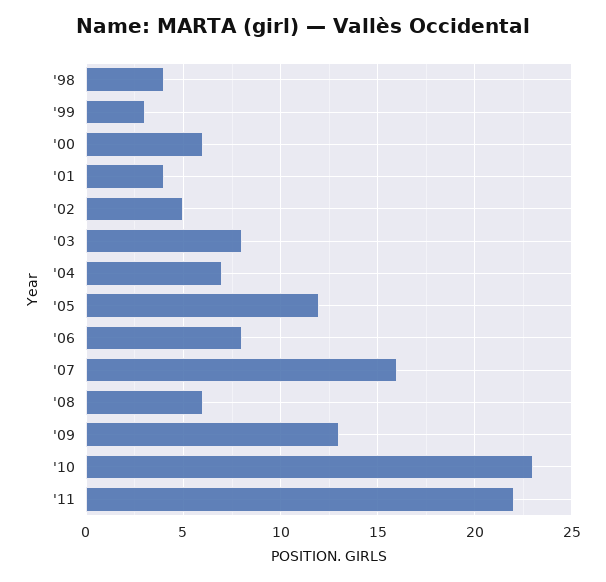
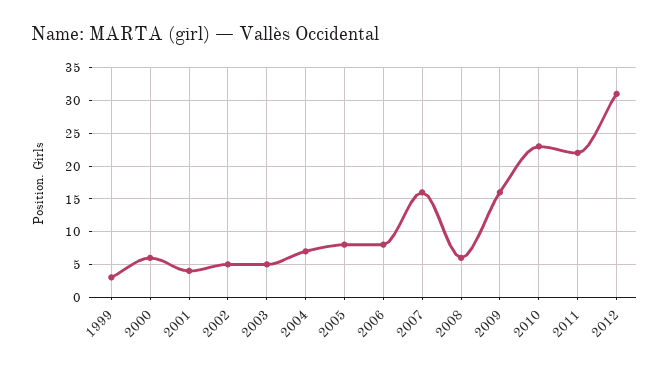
'98: 4 -> none
'03: 8 -> 5
'05: 12 -> 8
'09: 13 -> 16
2012: none -> 31

